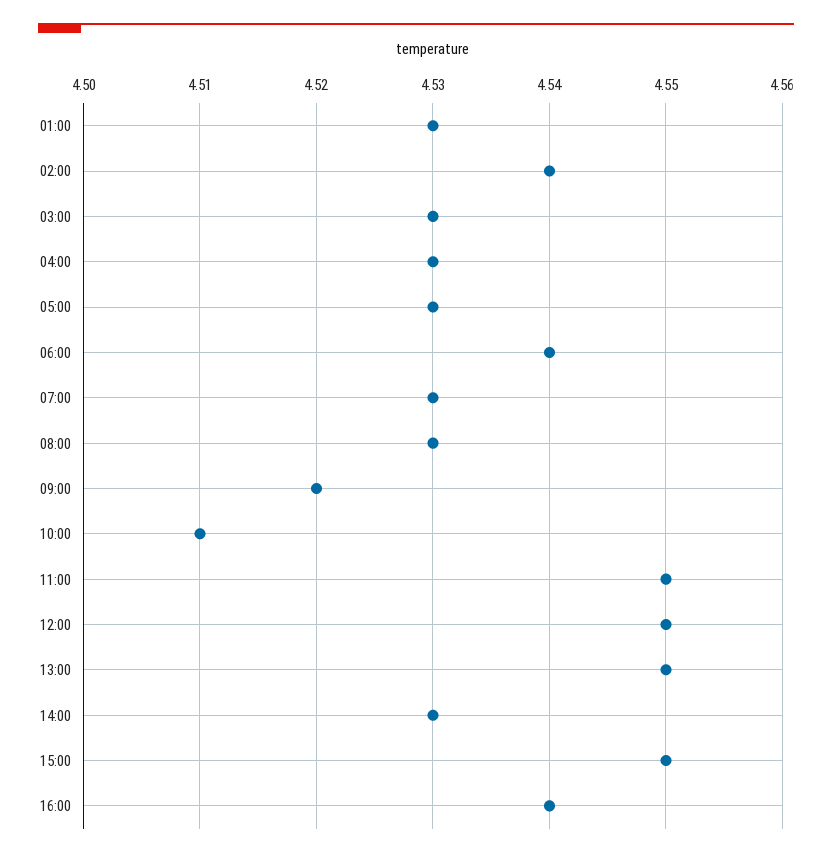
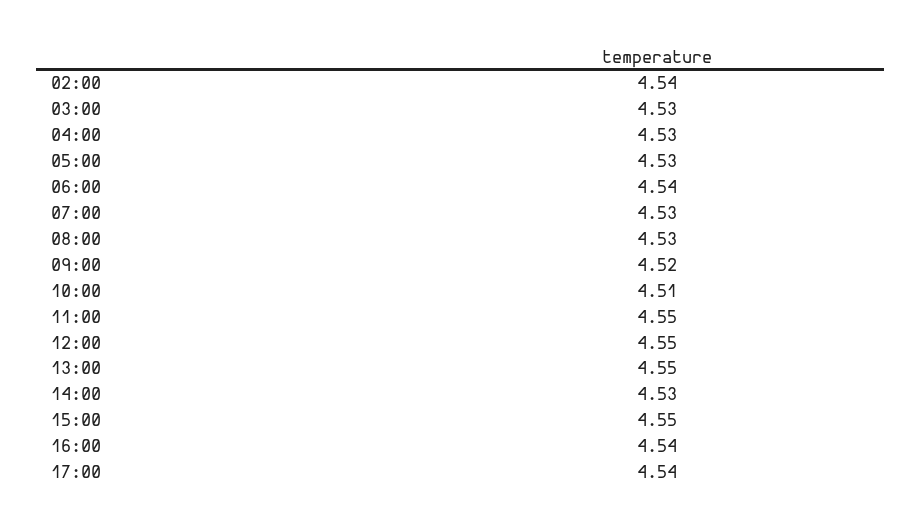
01:00: 4.53 -> none
17:00: none -> 4.54

